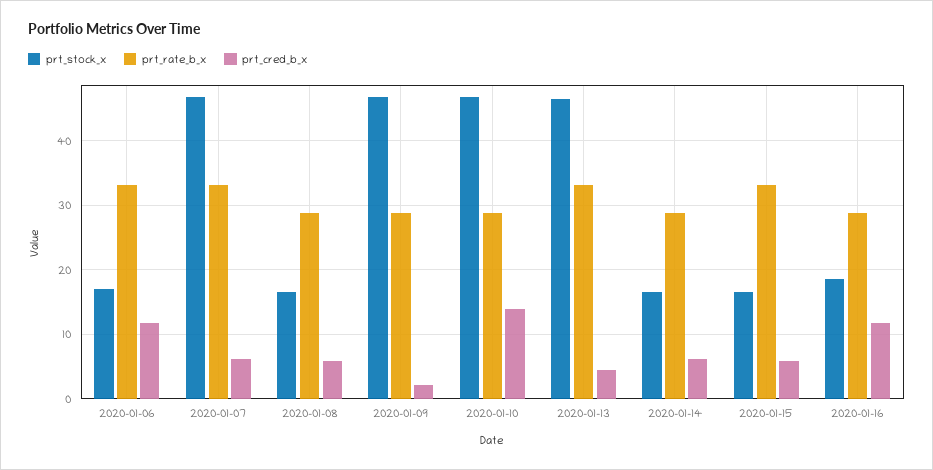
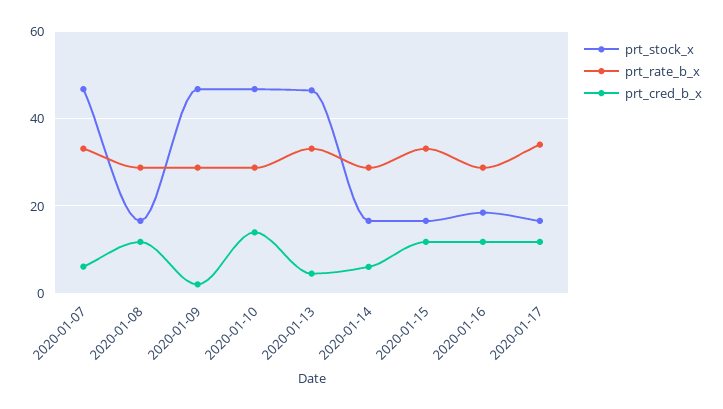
prt_stock_x, 2020-01-06: 17 -> none
prt_rate_b_x, 2020-01-06: 33 -> none
prt_cred_b_x, 2020-01-06: 12 -> none
prt_cred_b_x, 2020-01-08: 6 -> 12
prt_cred_b_x, 2020-01-15: 6 -> 12
prt_stock_x, 2020-01-17: none -> 16
prt_rate_b_x, 2020-01-17: none -> 34
prt_cred_b_x, 2020-01-17: none -> 12

